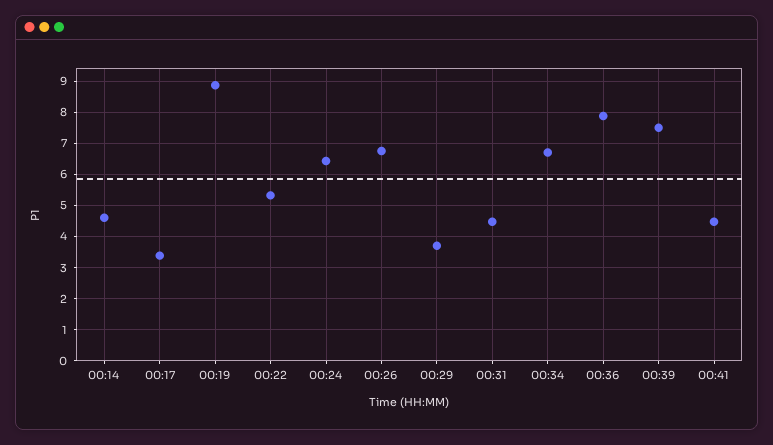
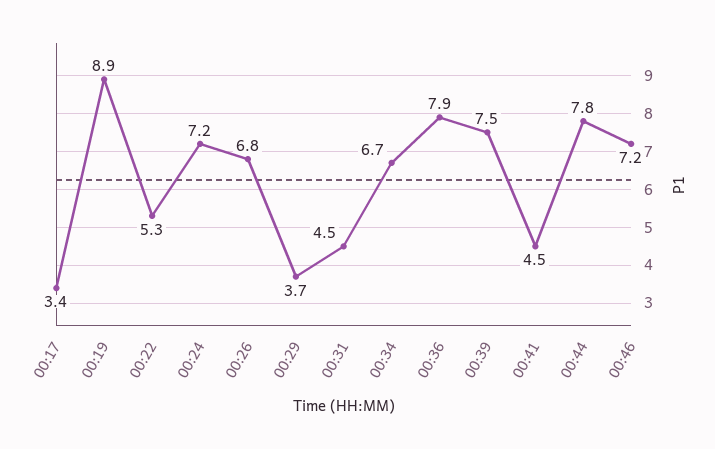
00:14: 4.6 -> none
00:24: 6.4 -> 7.2
00:44: none -> 7.8
00:46: none -> 7.2

